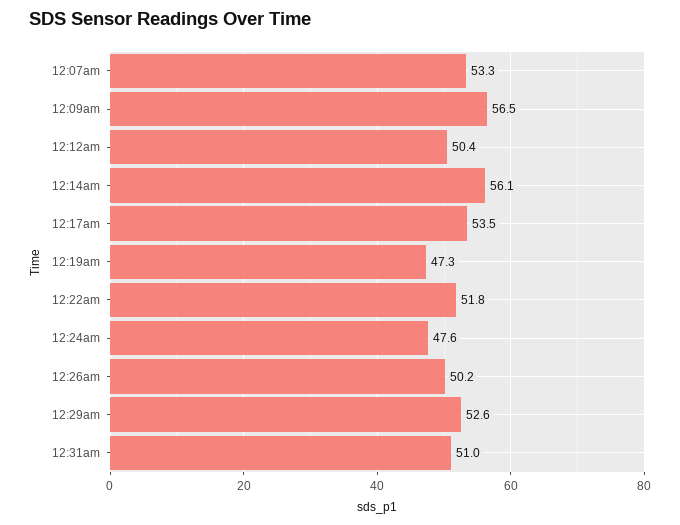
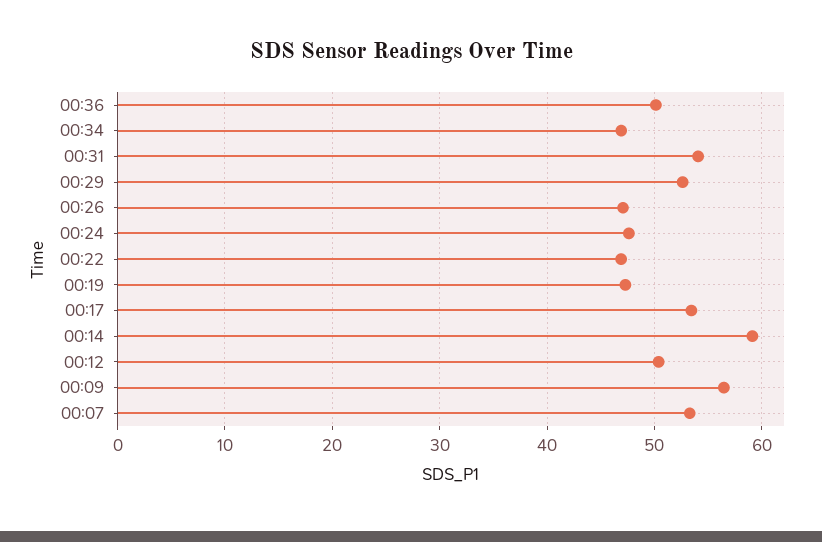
12:14am: 56.1 -> 59
12:22am: 51.8 -> 47
12:26am: 50.2 -> 47
12:31am: 51 -> 54
00:36: none -> 50
00:34: none -> 47

